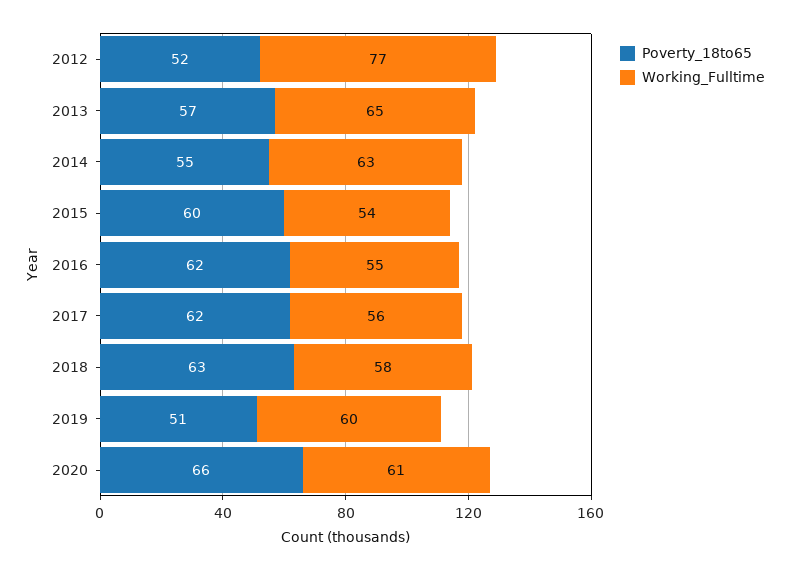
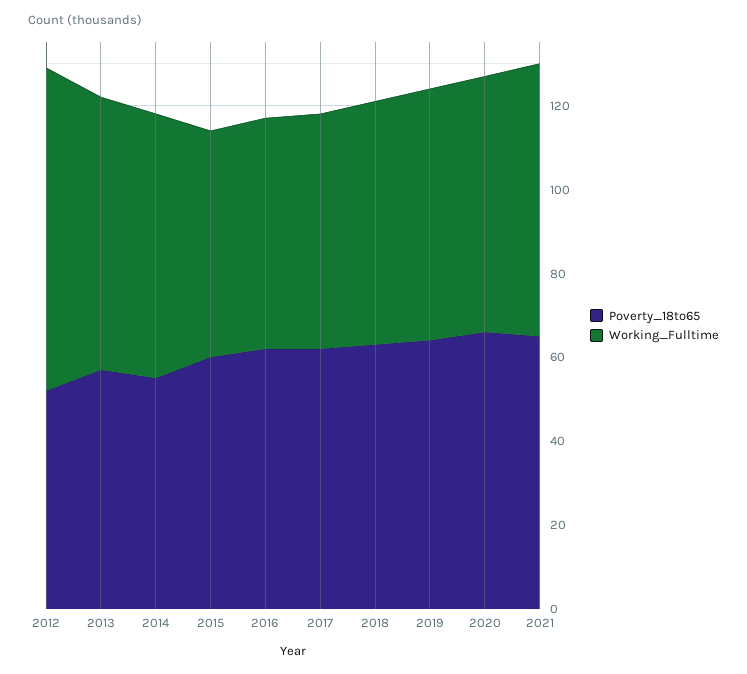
Poverty_18to65, 2019: 51 -> 65
Poverty_18to65, 2021: none -> 65
Working_Fulltime, 2021: none -> 65

